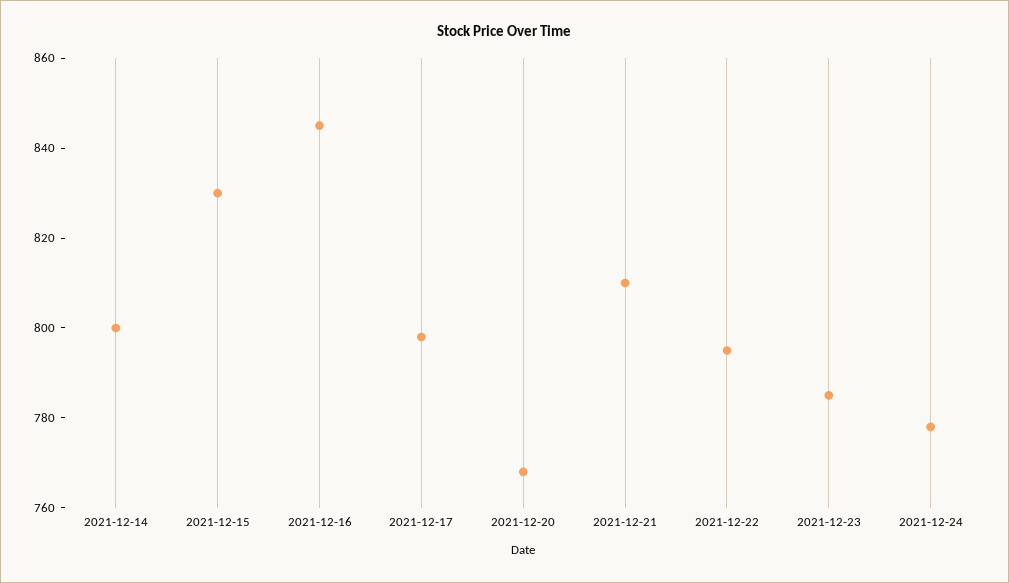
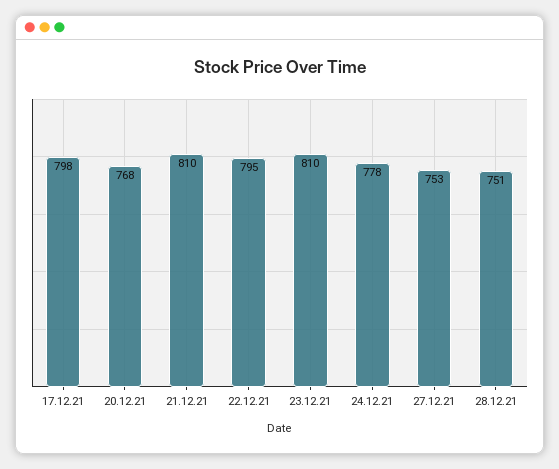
2021-12-14: 800 -> none
2021-12-15: 830 -> none
2021-12-16: 845 -> none
2021-12-23: 785 -> 810
27.12.21: none -> 753
28.12.21: none -> 751

